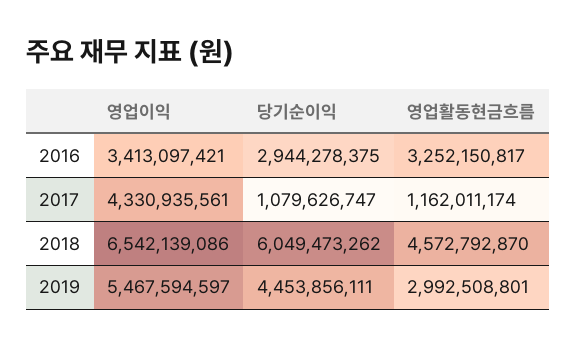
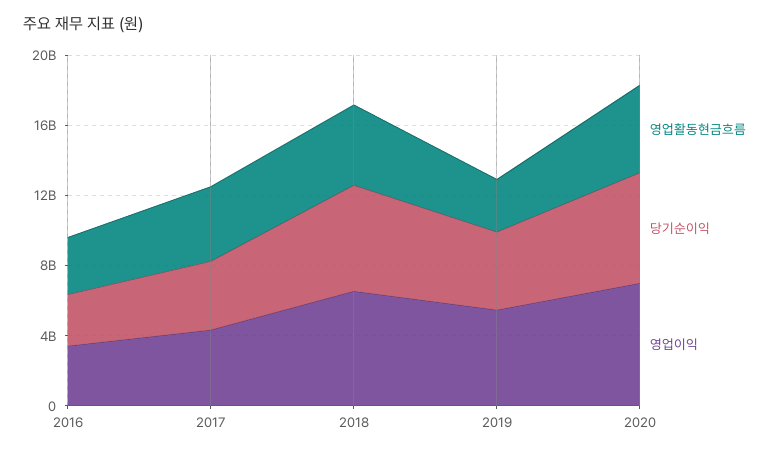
당기순이익, 2017: 1079626747 -> 4000000000
영업활동현금흐름, 2017: 1162011174 -> 4000000000
영업활동현금흐름, 2020: none -> 5000000000
당기순이익, 2020: none -> 6000000000
영업이익, 2020: none -> 7000000000

